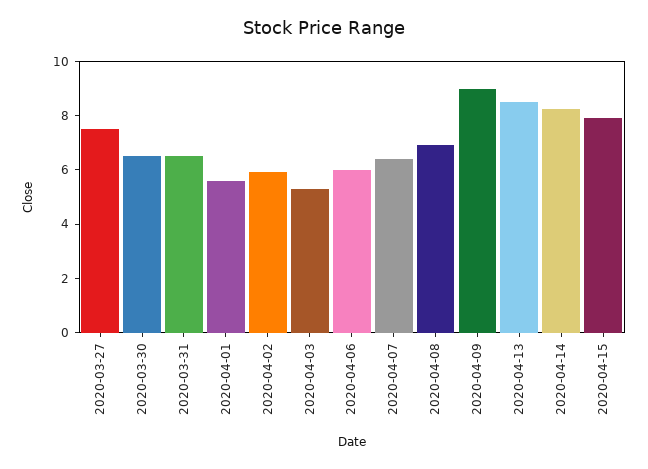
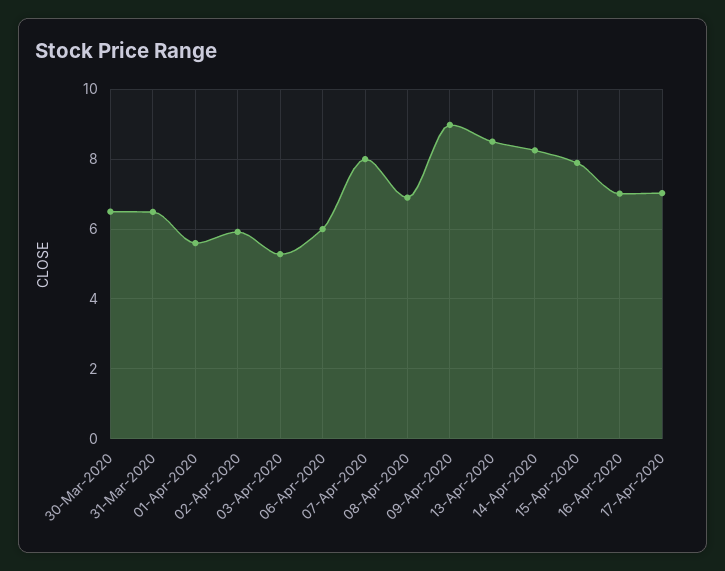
2020-03-27: 7.5 -> none
2020-04-07: 6.5 -> 8
16-Apr-2020: none -> 7
17-Apr-2020: none -> 7

